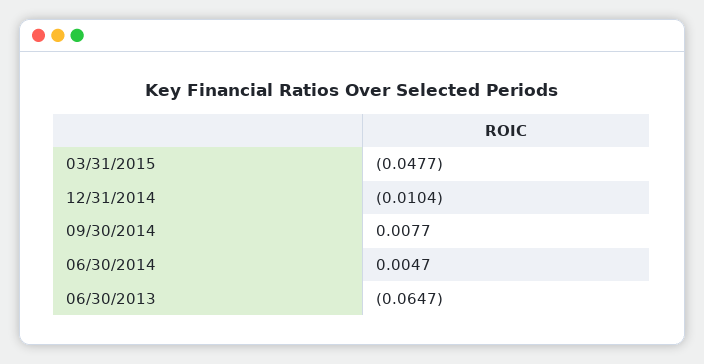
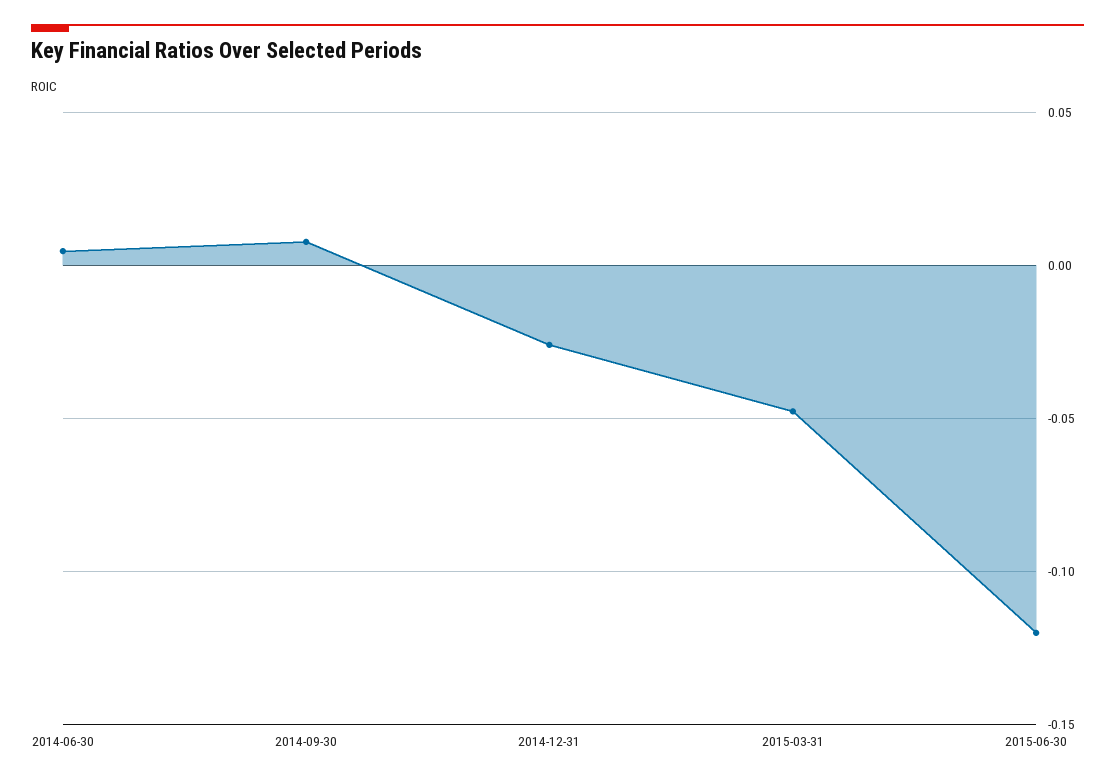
12/31/2014: -0.0104 -> -0.025
06/30/2013: -0.0647 -> none
2015-06-30: none -> -0.12

